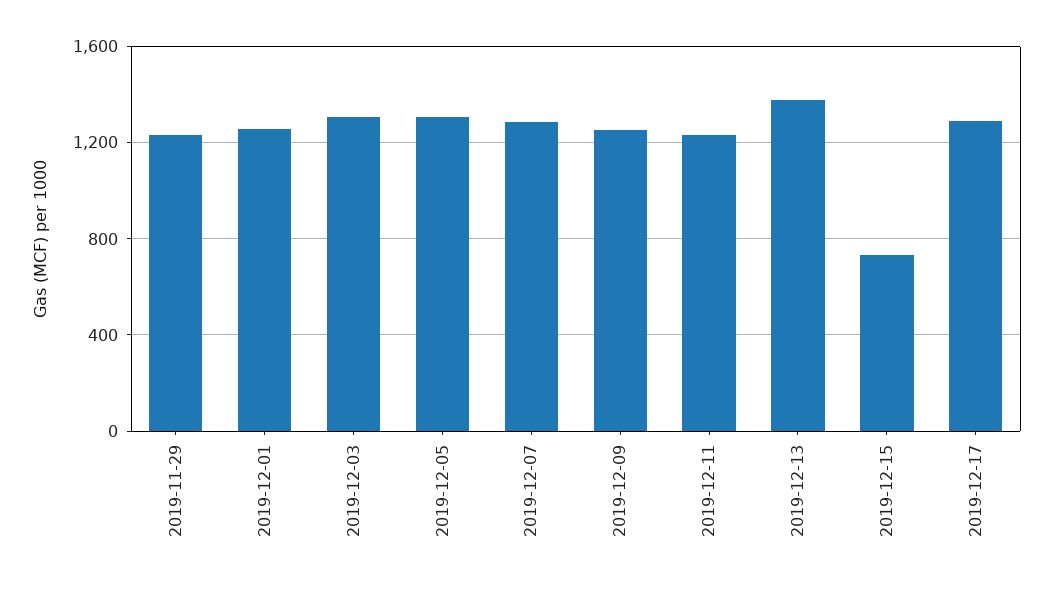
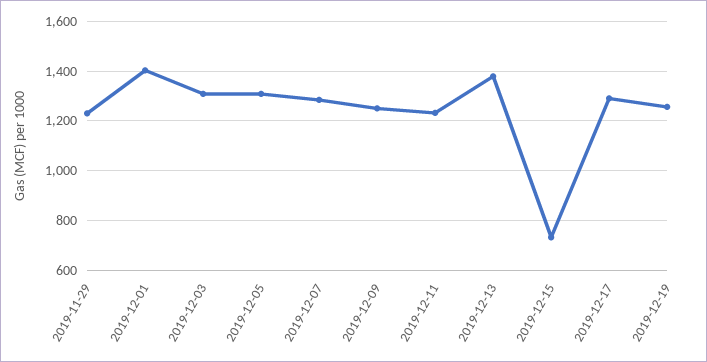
2019-12-01: 1250 -> 1400
2019-12-19: none -> 1250

